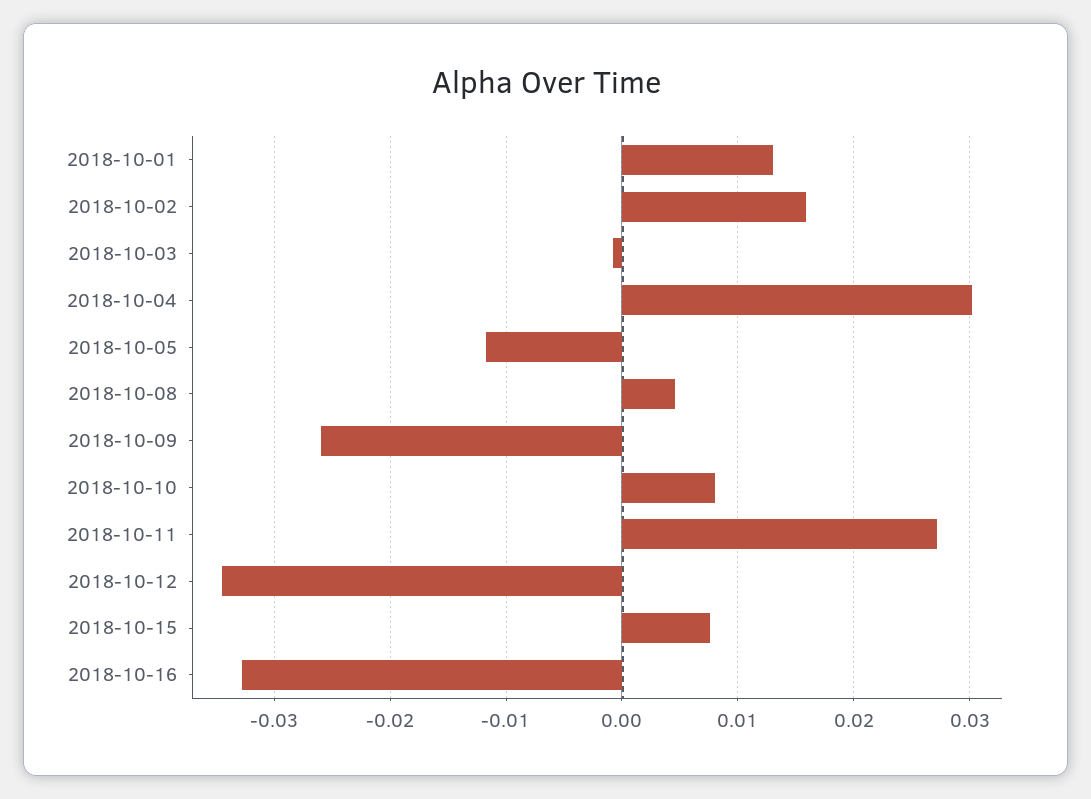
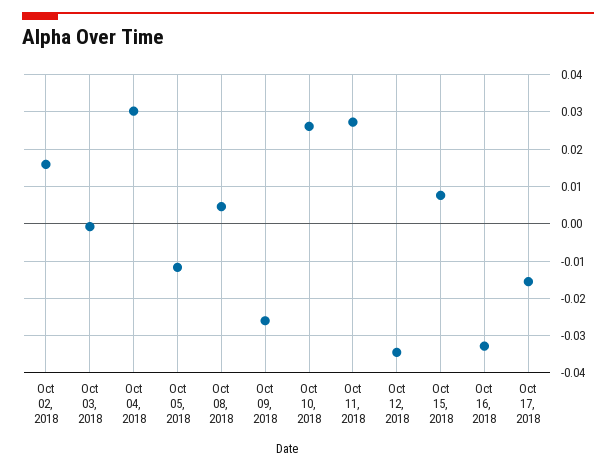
2018-10-01: 0.013 -> none
2018-10-10: 0.008 -> 0.026
Oct 17, 2018: none -> -0.016

